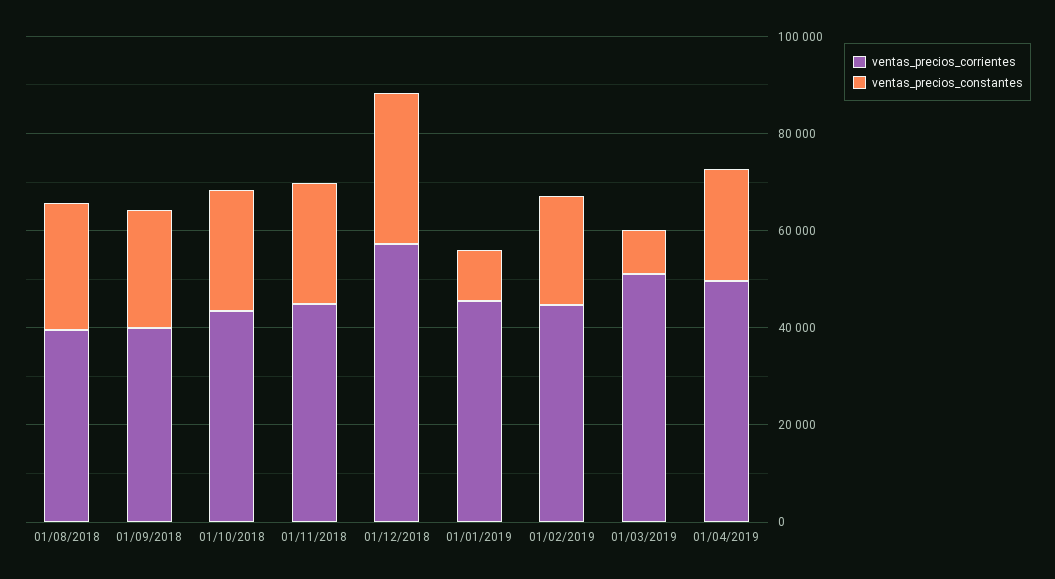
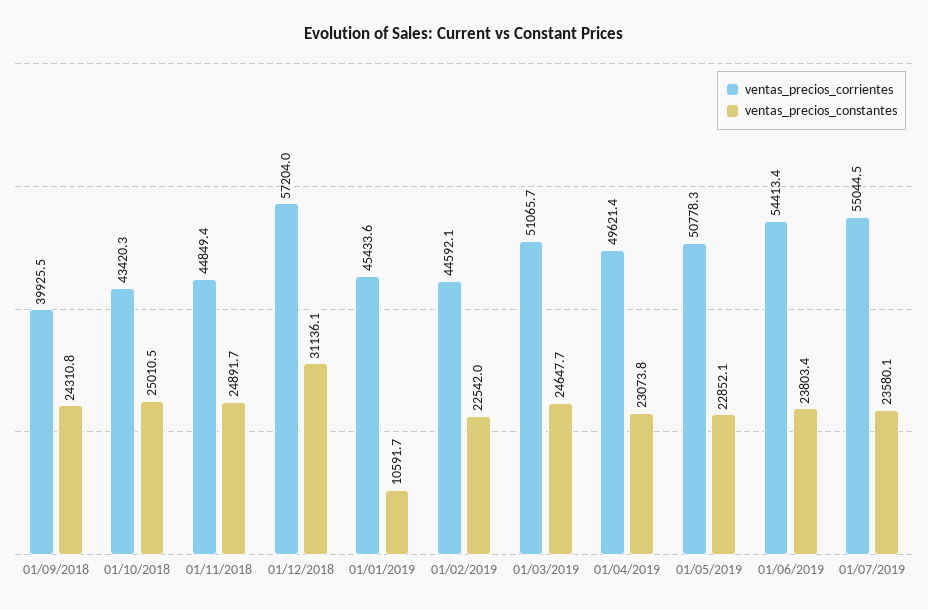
ventas_precios_corrientes, 01/08/2018: 40000 -> none
ventas_precios_constantes, 01/08/2018: 25000 -> none
ventas_precios_constantes, 01/03/2019: 10000 -> 24647.7
ventas_precios_corrientes, 01/05/2019: none -> 50778.3
ventas_precios_constantes, 01/05/2019: none -> 22852.1
ventas_precios_corrientes, 01/06/2019: none -> 54413.4
ventas_precios_constantes, 01/06/2019: none -> 23803.4
ventas_precios_corrientes, 01/07/2019: none -> 55044.5
ventas_precios_constantes, 01/07/2019: none -> 23580.1

